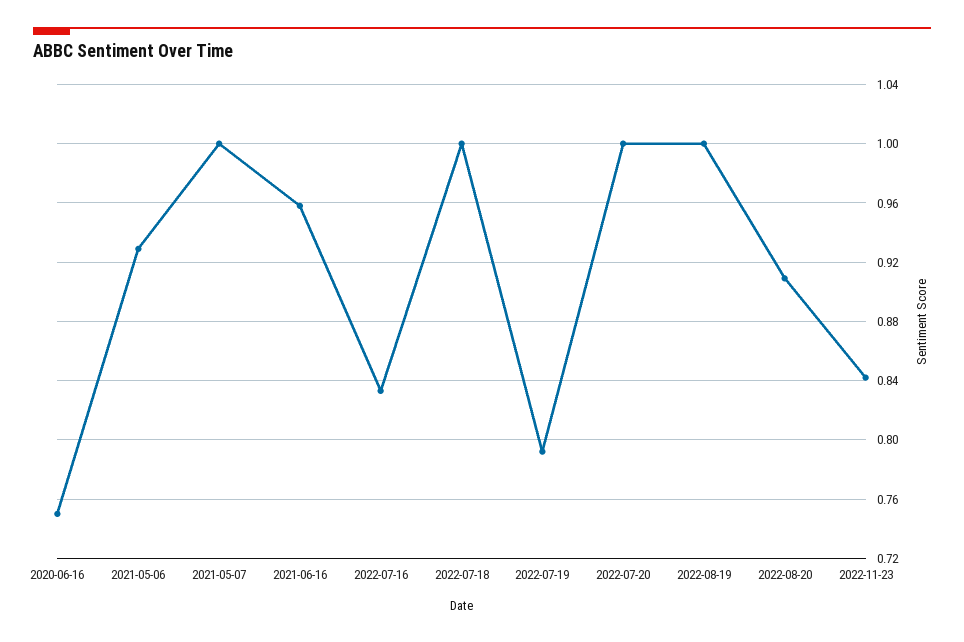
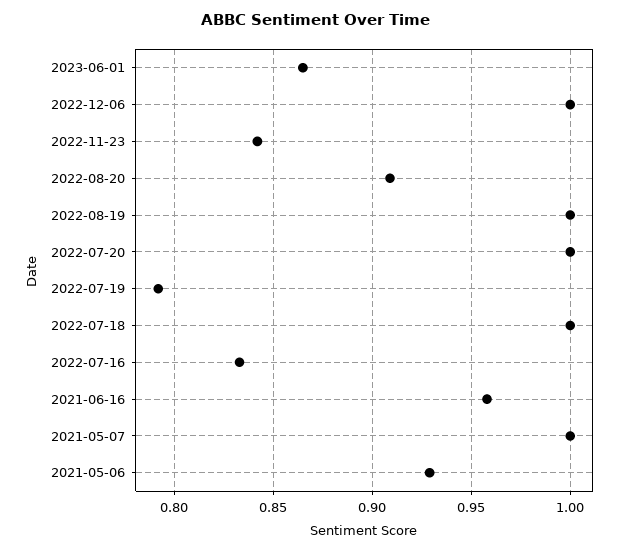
2020-06-16: 0.75 -> none
2023-06-01: none -> 0.865
2022-12-06: none -> 1

